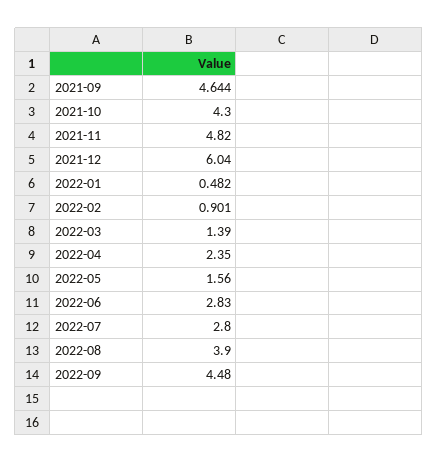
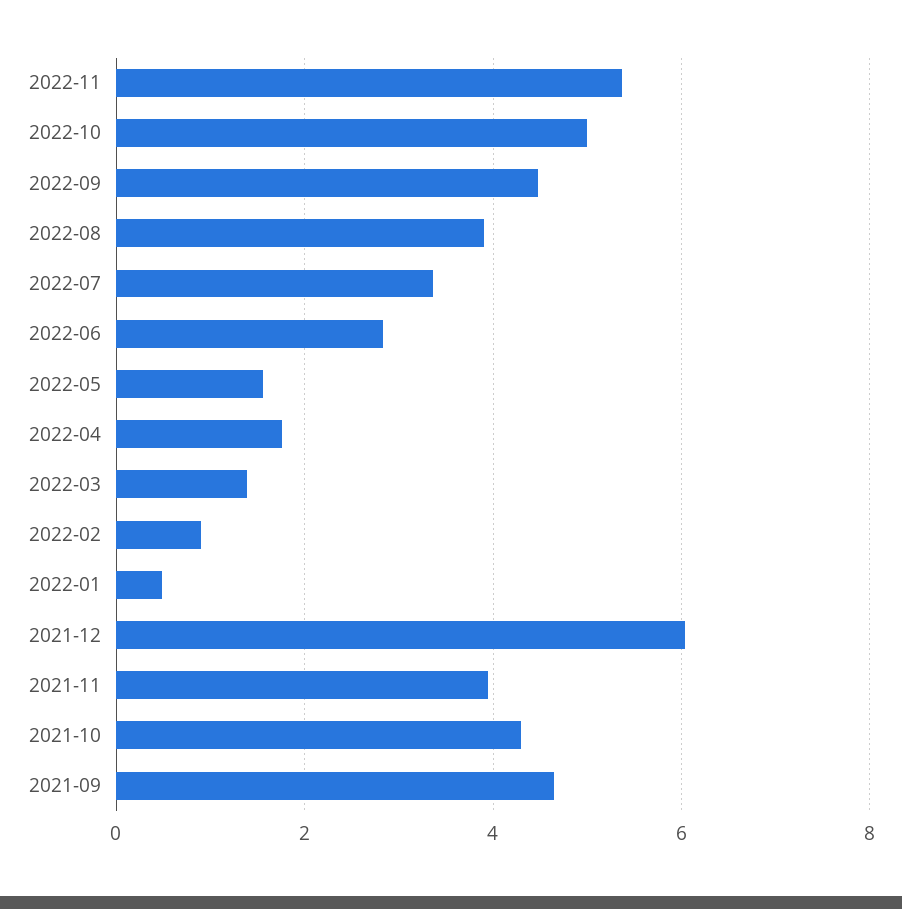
2021-11: 4.82 -> 4
2022-04: 2.35 -> 1.8
2022-07: 2.8 -> 3.4
2022-11: none -> 5.4
2022-10: none -> 5

